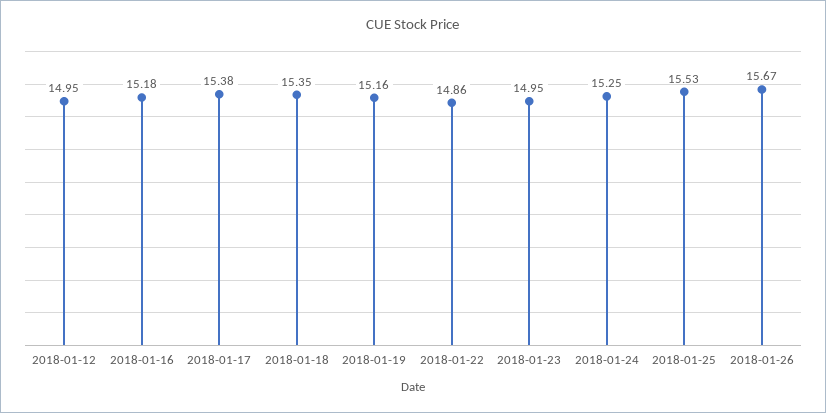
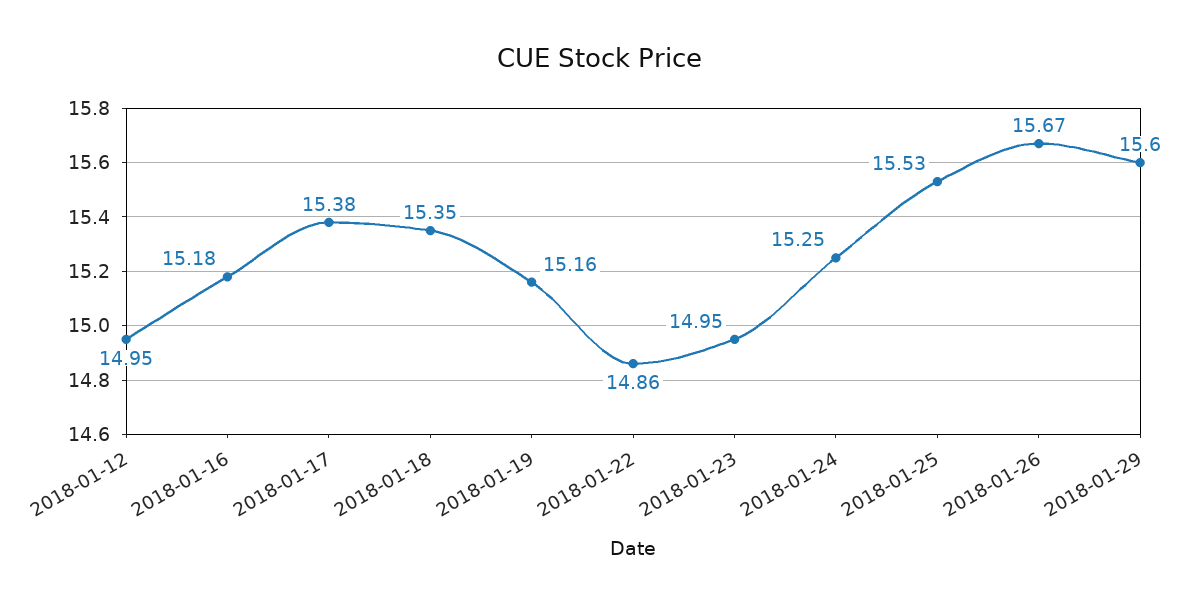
2018-01-29: none -> 15.6

